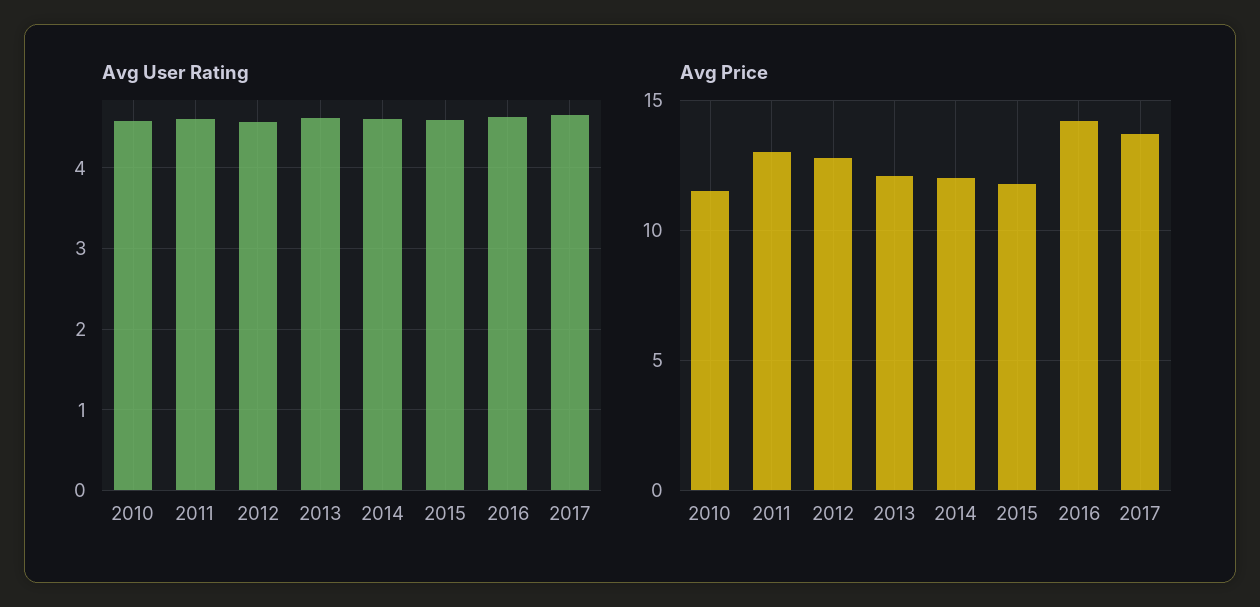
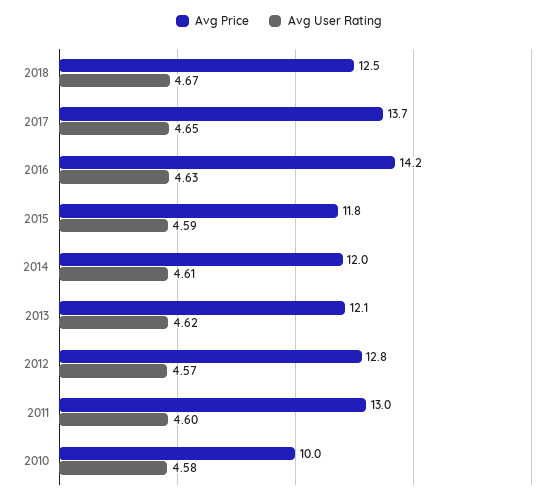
Avg Price, 2010: 11.5 -> 10
Avg Price, 2018: none -> 12.5
Avg User Rating, 2018: none -> 4.67

